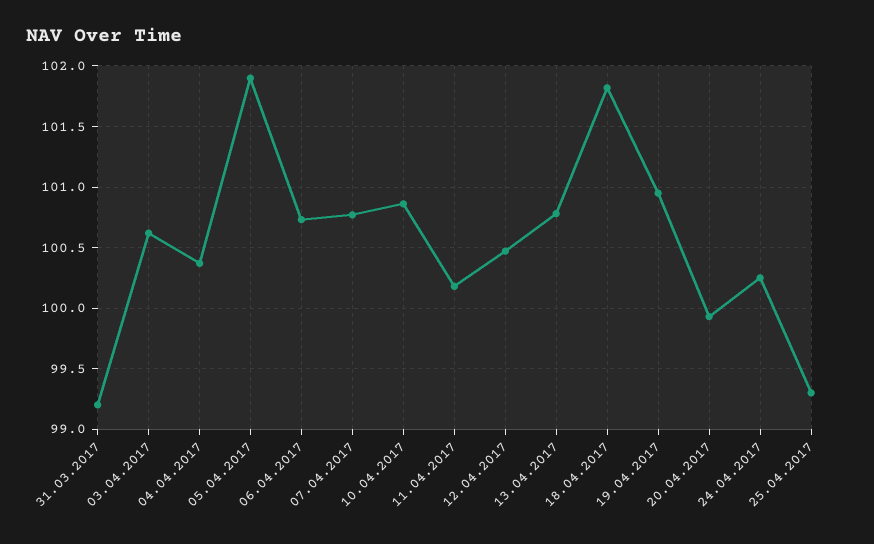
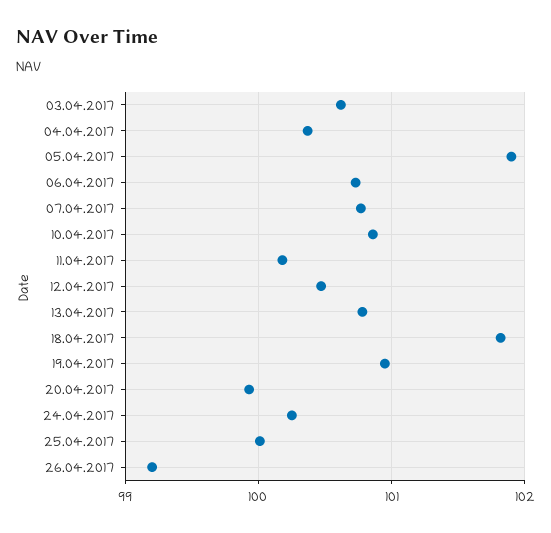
31.03.2017: 99.2 -> none
25.04.2017: 99.3 -> 100
26.04.2017: none -> 99.2

